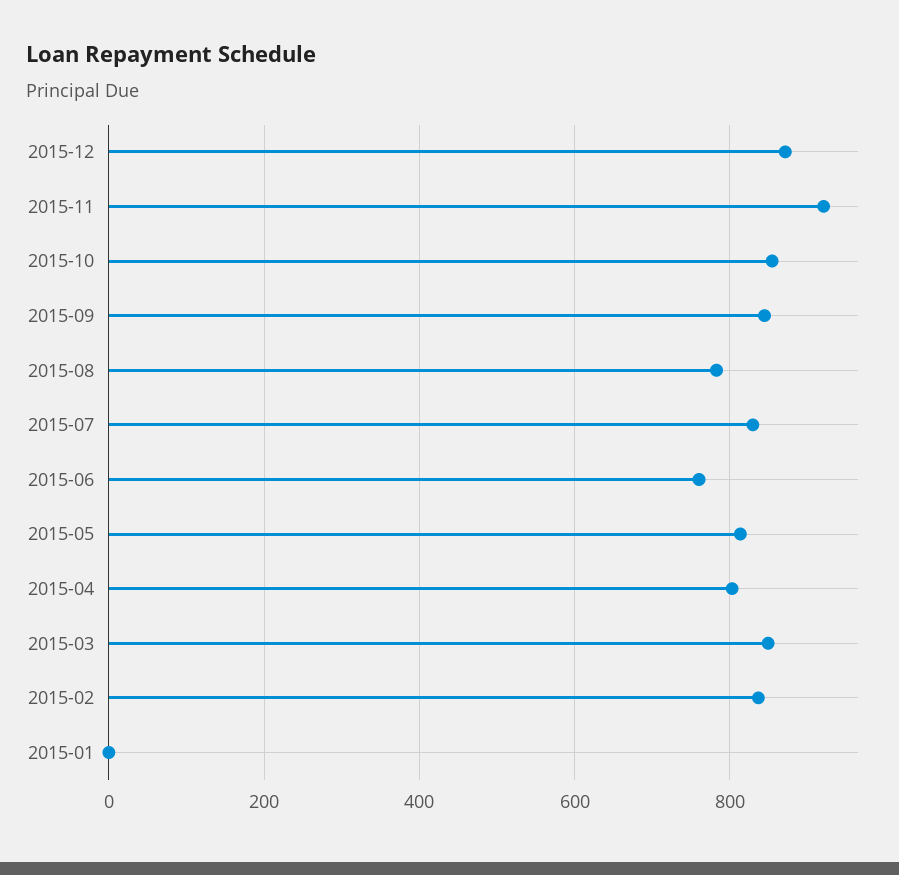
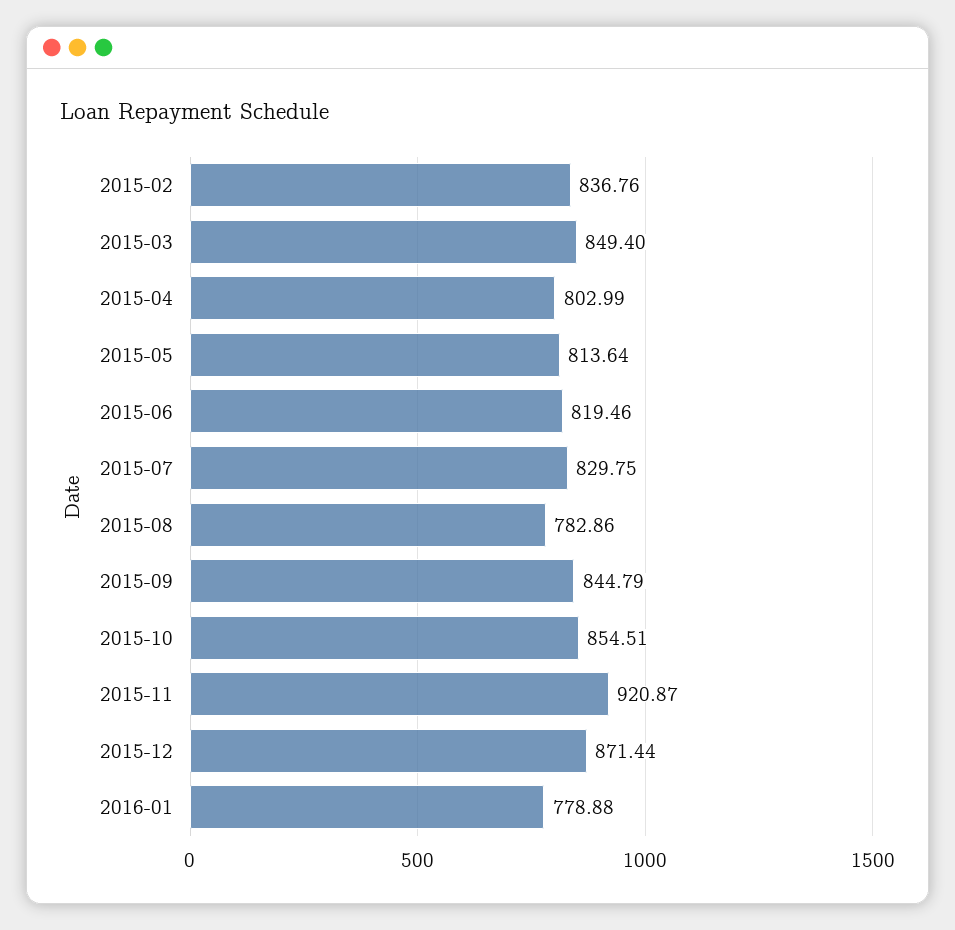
2015-06: 760 -> 819.46
2015-01: 0 -> none
2016-01: none -> 778.88

